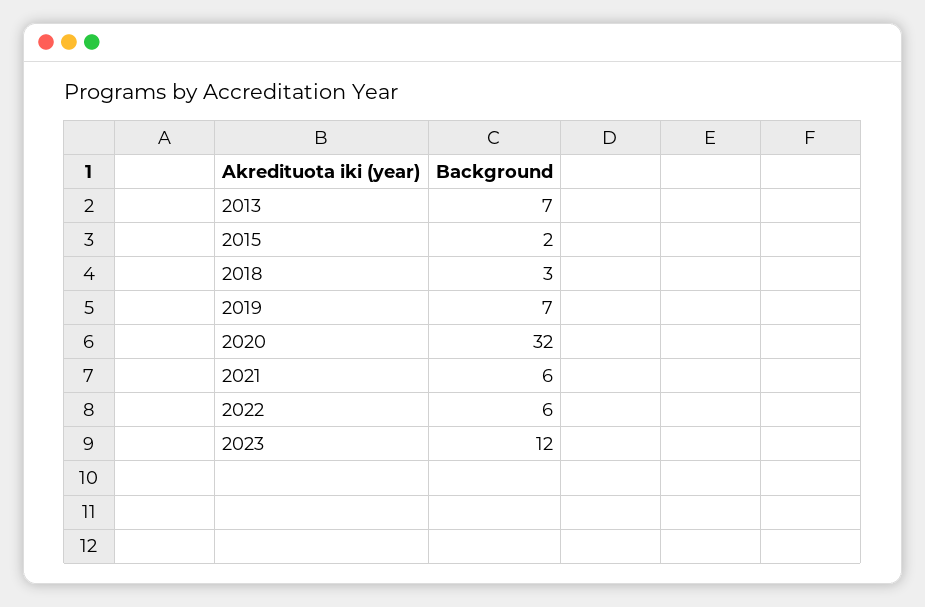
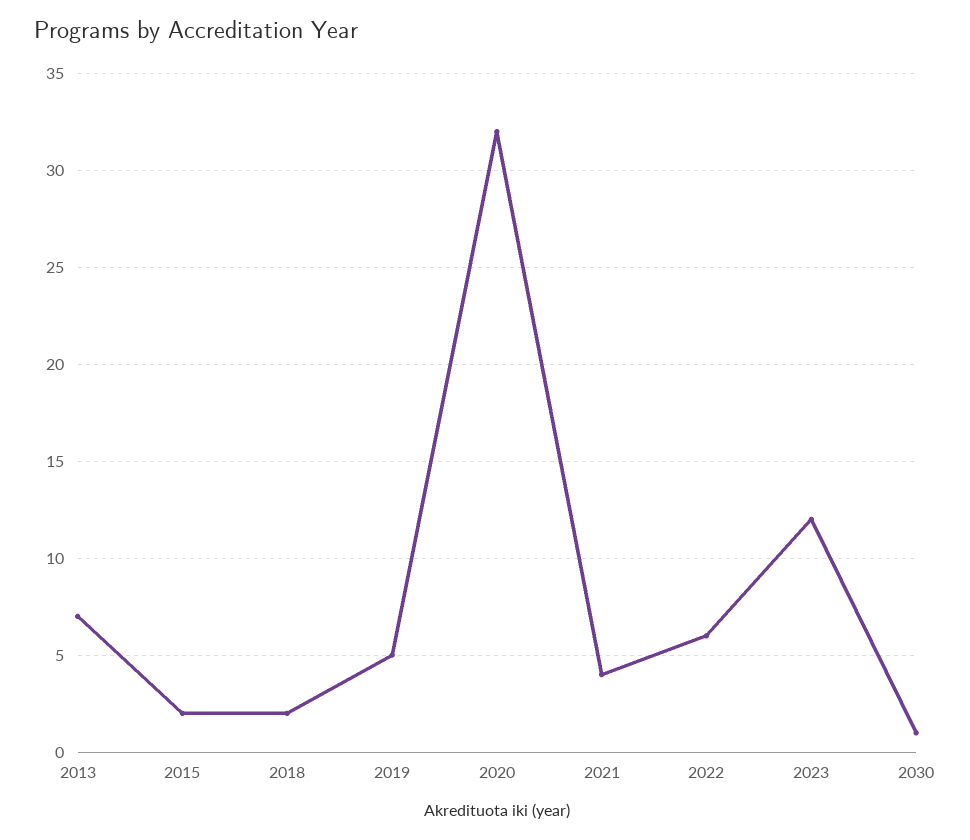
2018: 3 -> 2
2019: 7 -> 5
2021: 6 -> 4
2030: none -> 1

